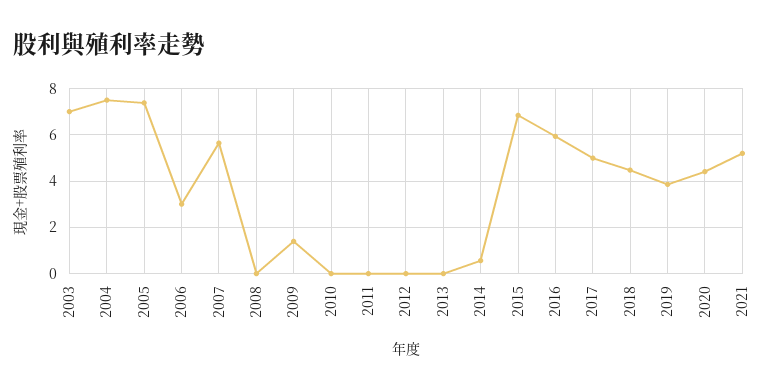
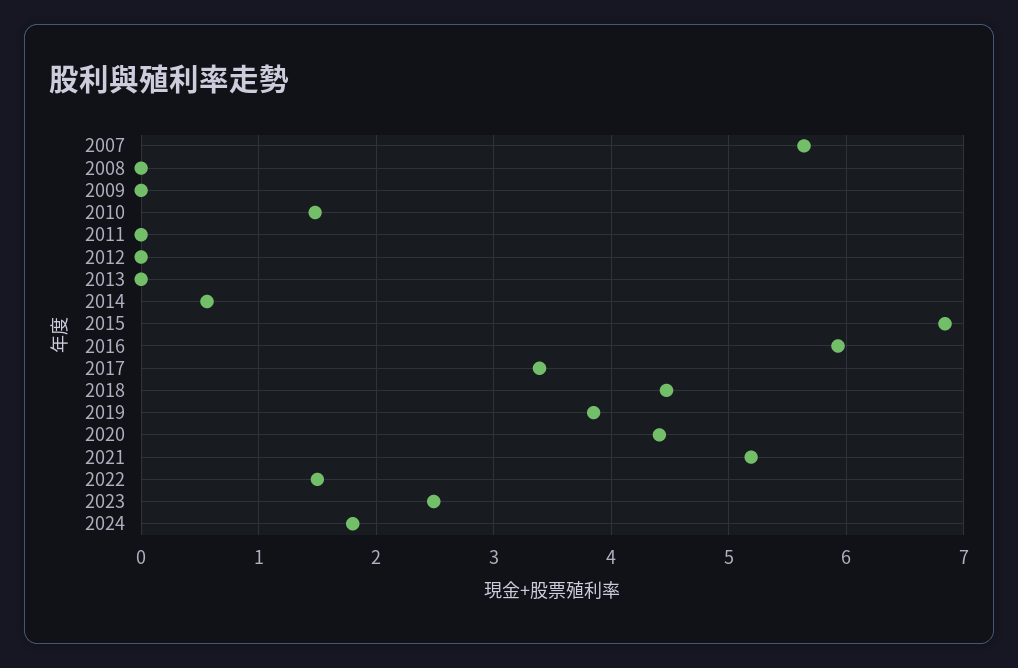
2003: 7 -> none
2004: 7.5 -> none
2005: 7.5 -> none
2006: 3 -> none
2009: 1.5 -> 0
2010: 0 -> 1.5
2017: 5 -> 3.4
2022: none -> 1.5
2023: none -> 2.5
2024: none -> 1.8

